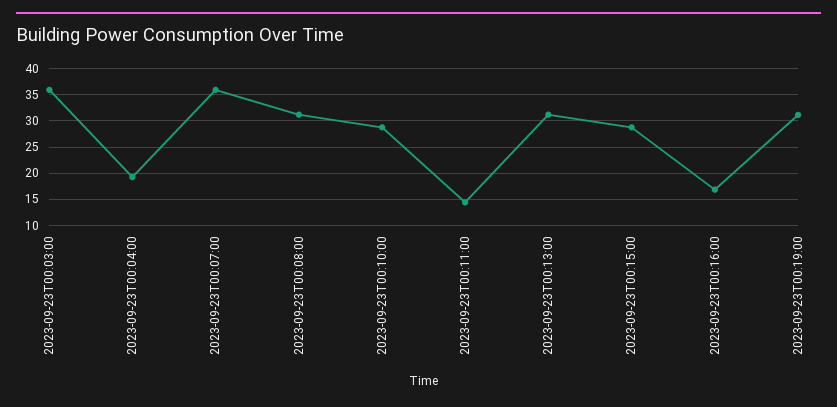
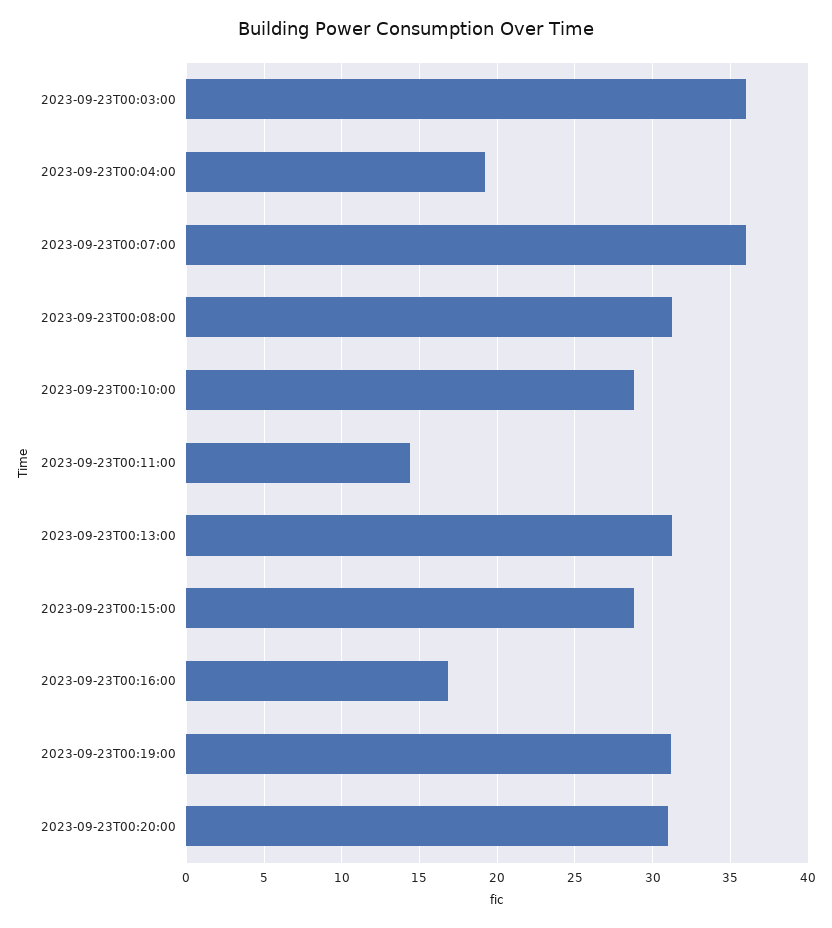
2023-09-23T00:20:00: none -> 31

